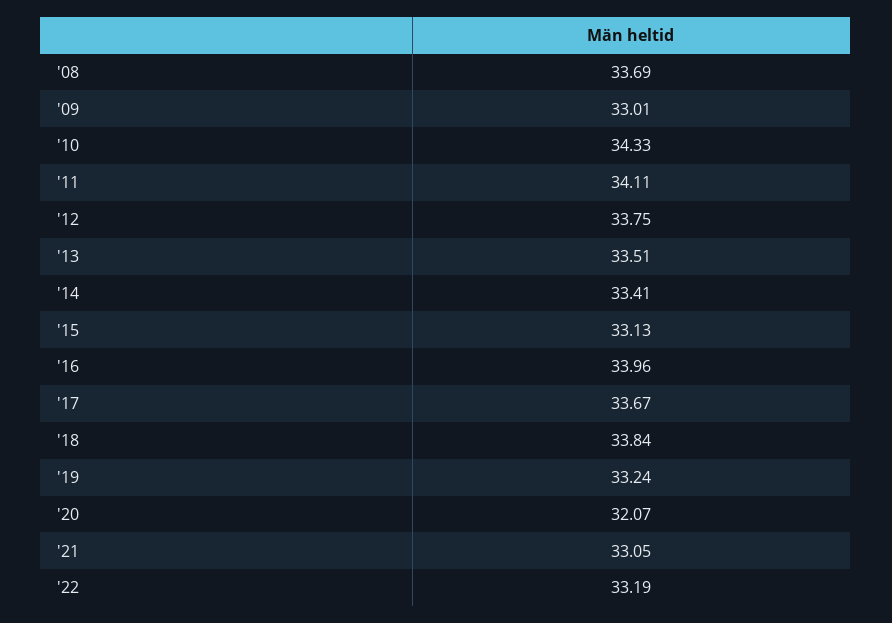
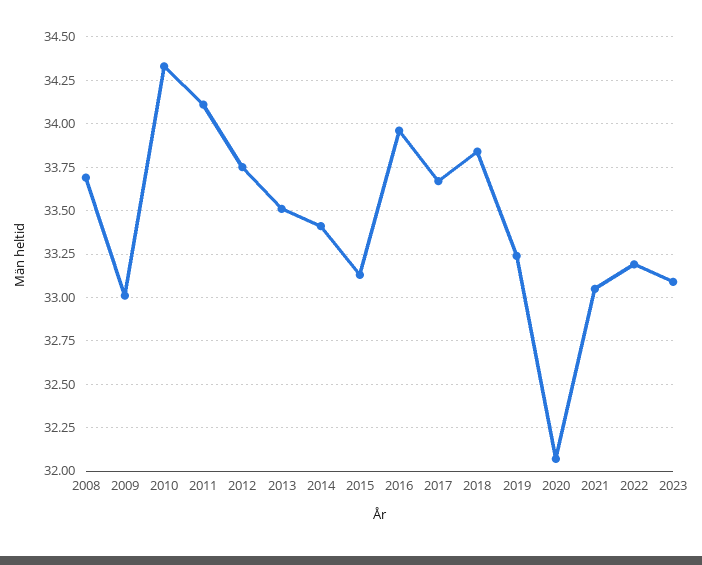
2023: none -> 33.1

